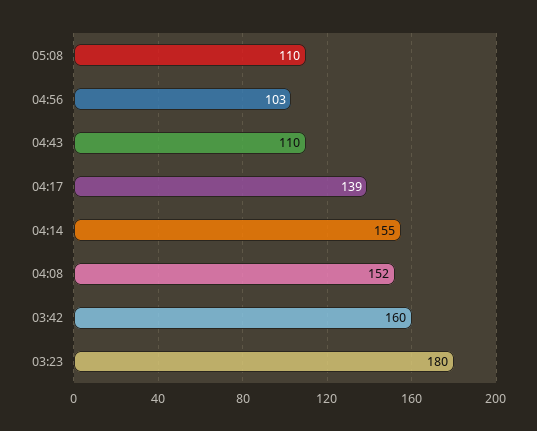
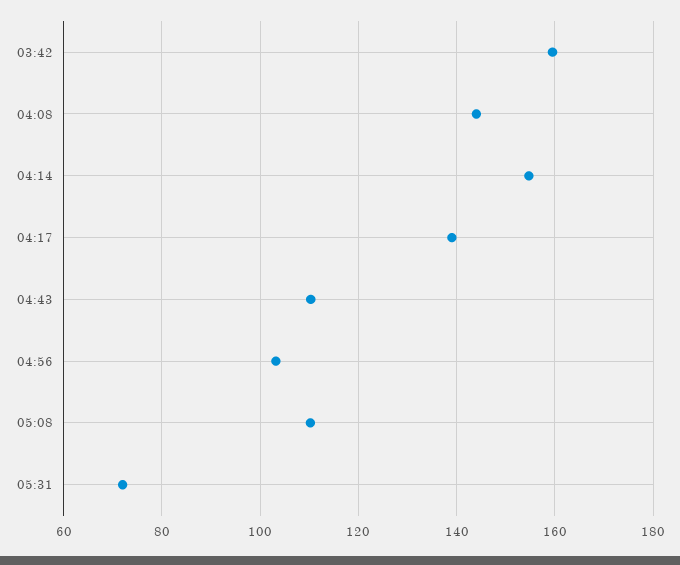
04:08: 152 -> 144
03:23: 180 -> none
05:31: none -> 72

